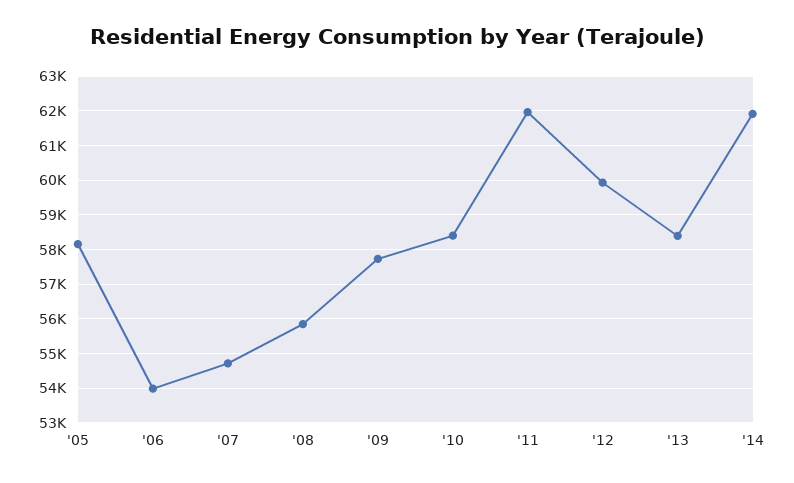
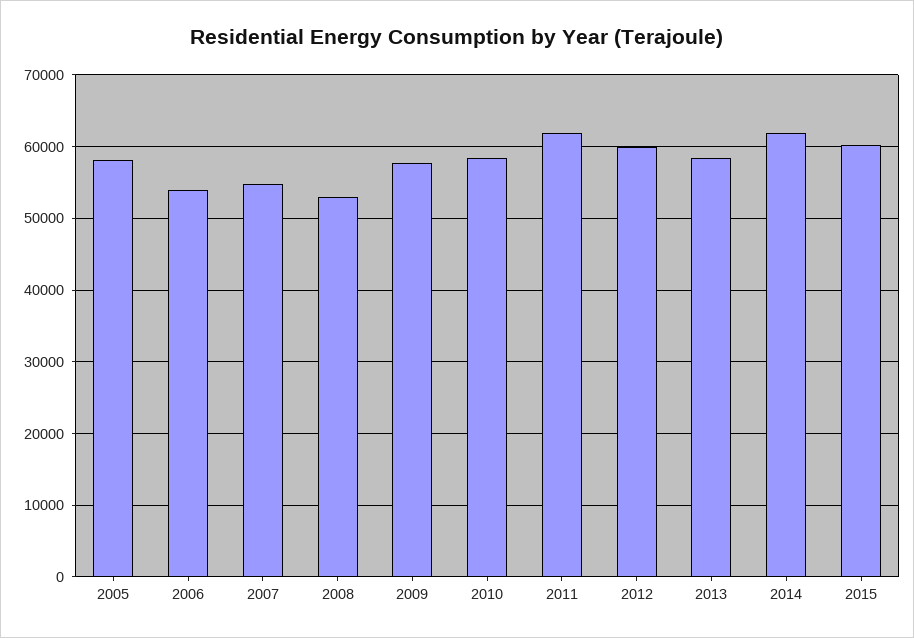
'08: 55800 -> 53000
2015: none -> 60000

